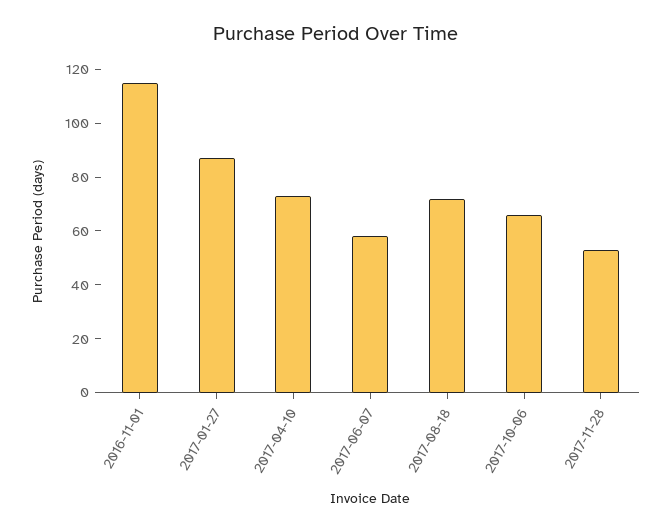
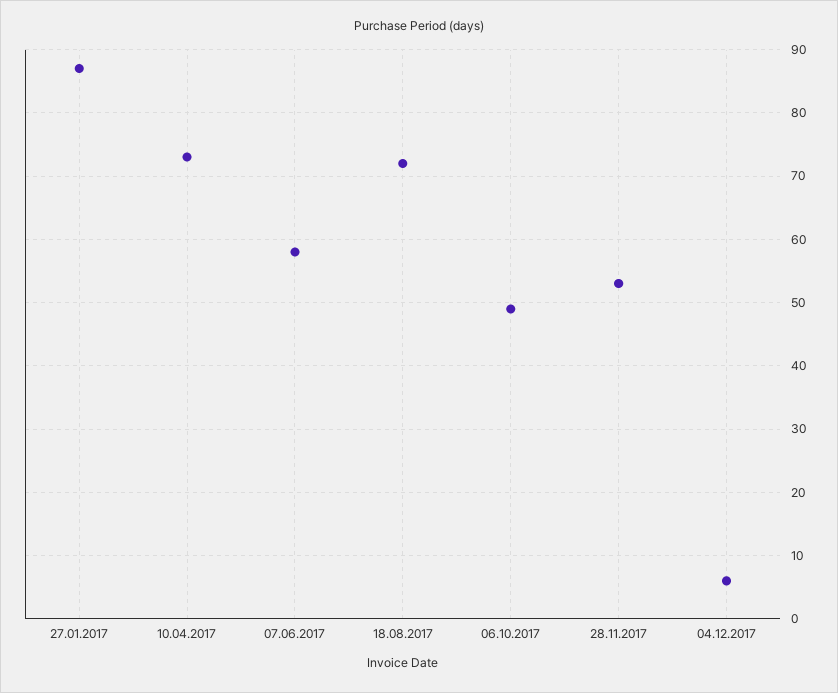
2016-11-01: 115 -> none
2017-10-06: 65 -> 49
04.12.2017: none -> 6

